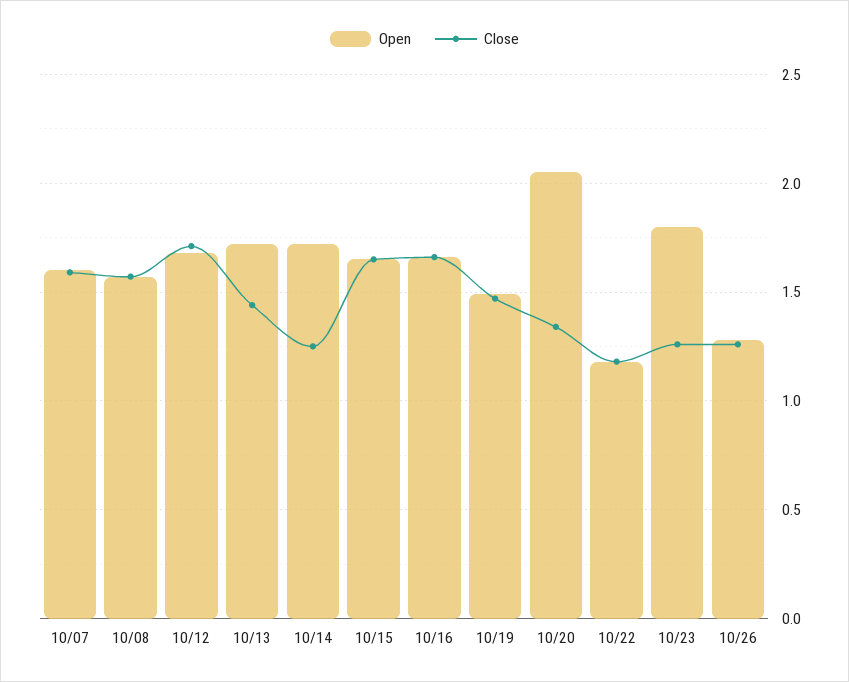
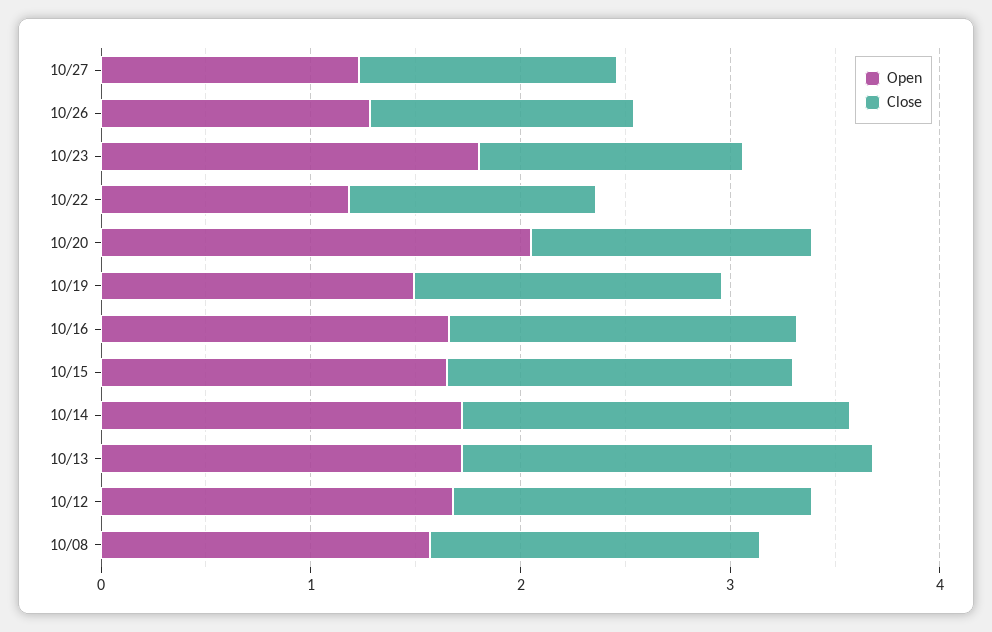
Open, 10/07: 1.6 -> none
Close, 10/07: 1.6 -> none
Close, 10/13: 1.45 -> 2
Close, 10/14: 1.25 -> 1.8
Open, 10/27: none -> 1.2
Close, 10/27: none -> 1.2

